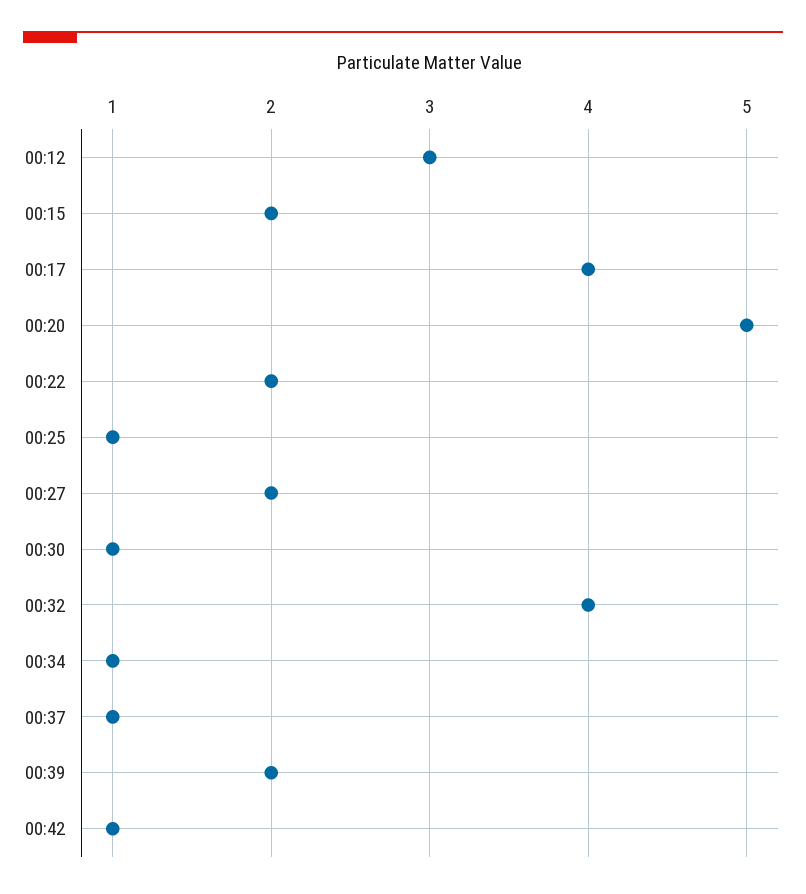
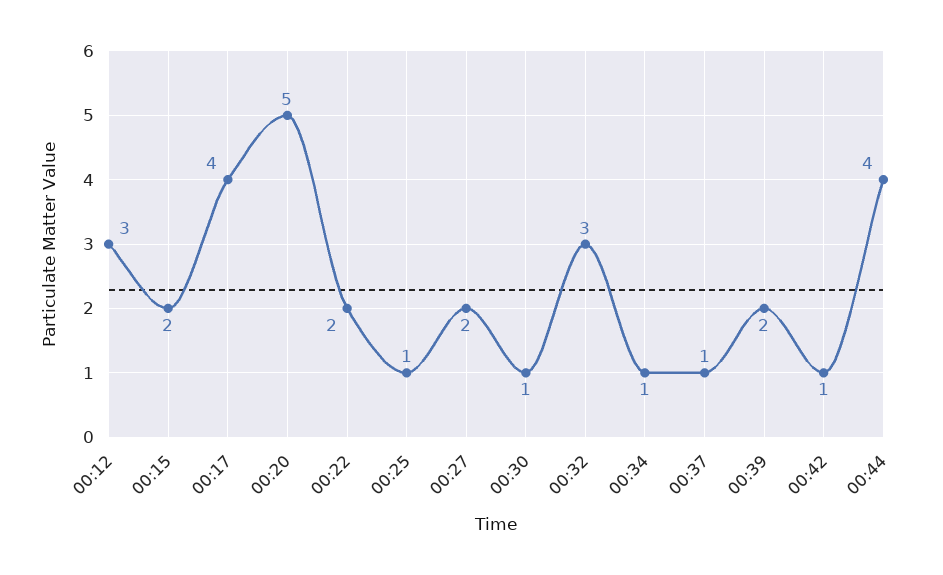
00:32: 4 -> 3
00:44: none -> 4

